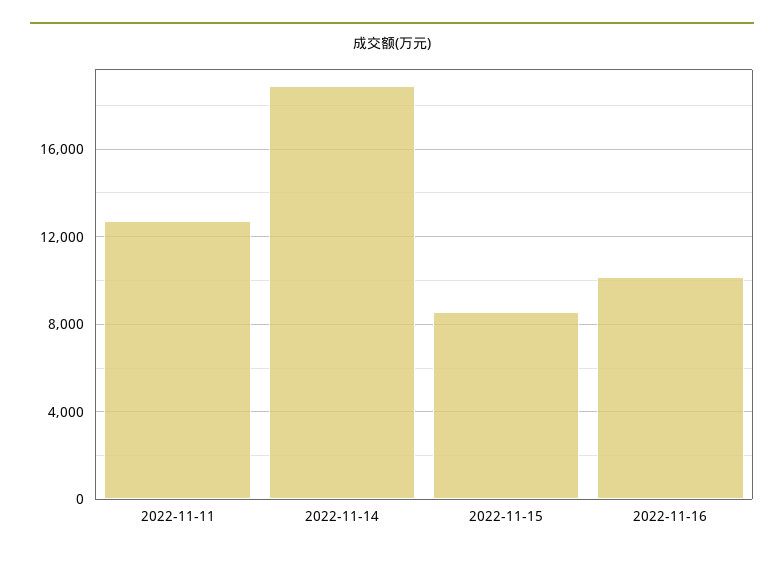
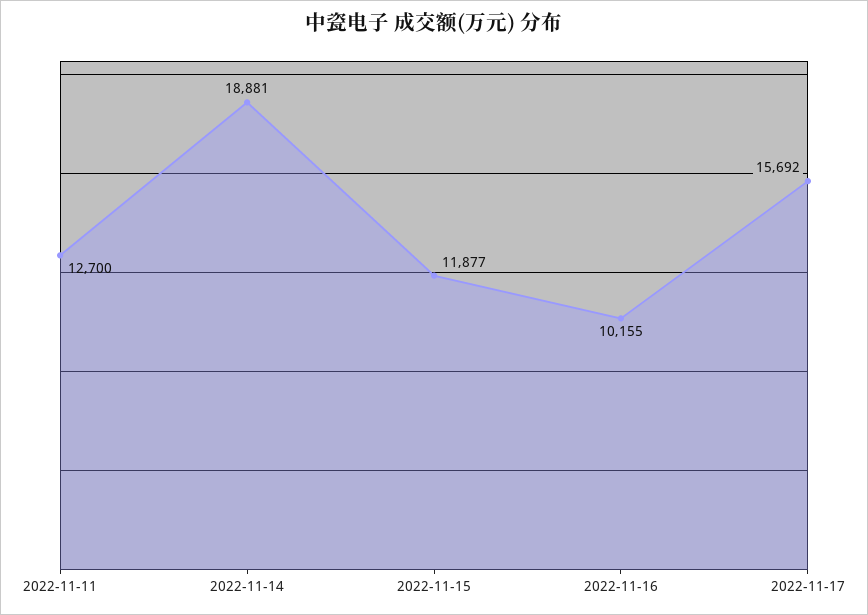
2022-11-15: 8500 -> 11877
2022-11-17: none -> 15692

